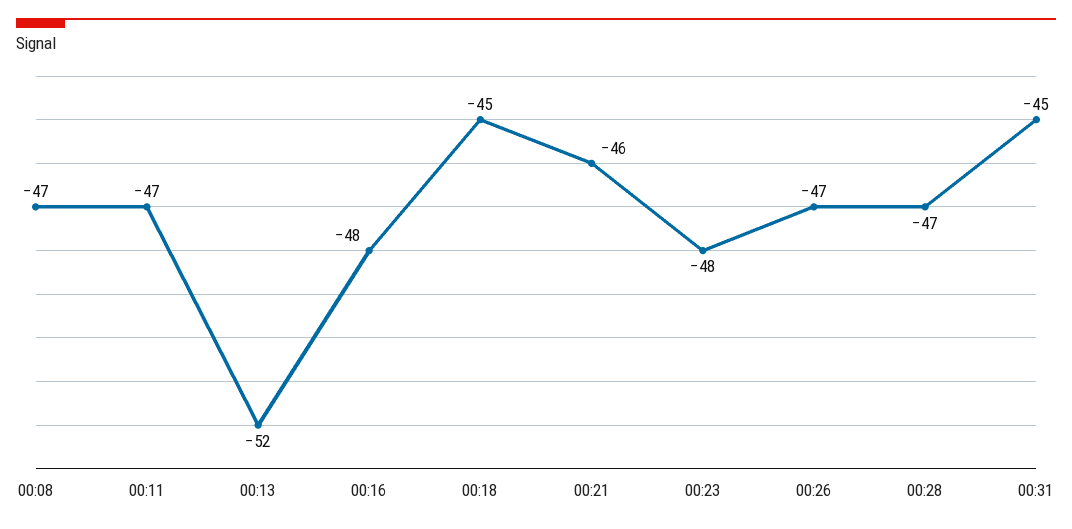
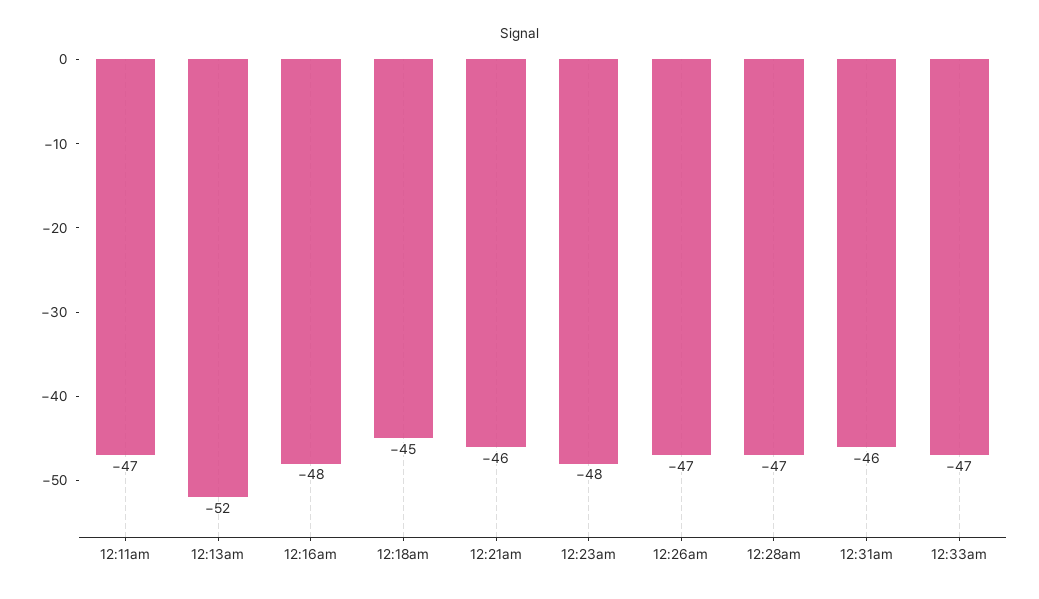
00:08: -47 -> none
00:31: -45 -> -46
12:33am: none -> -47

